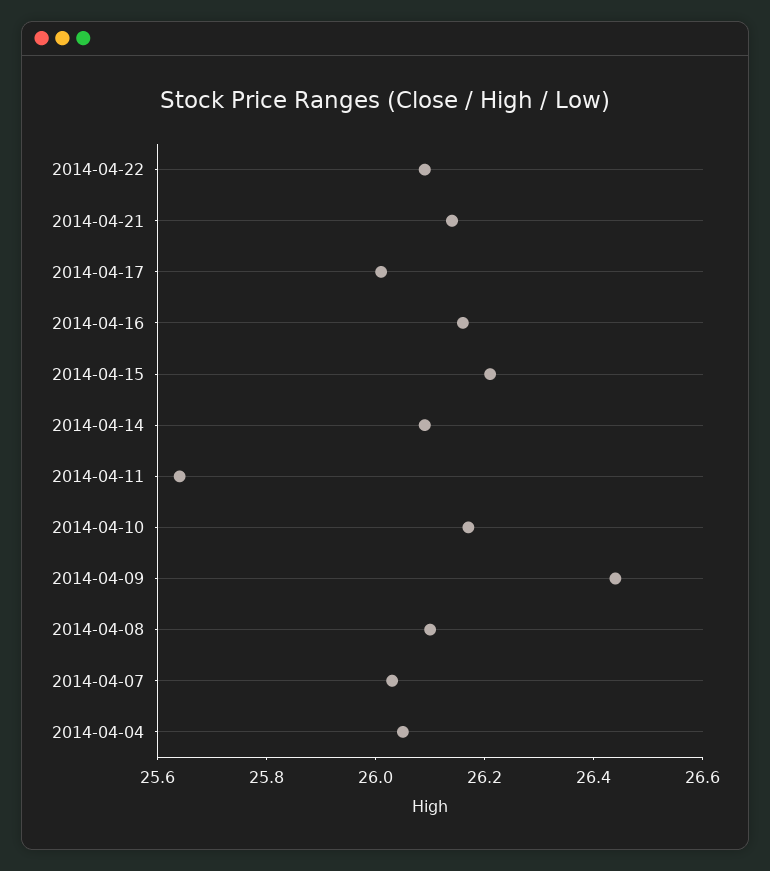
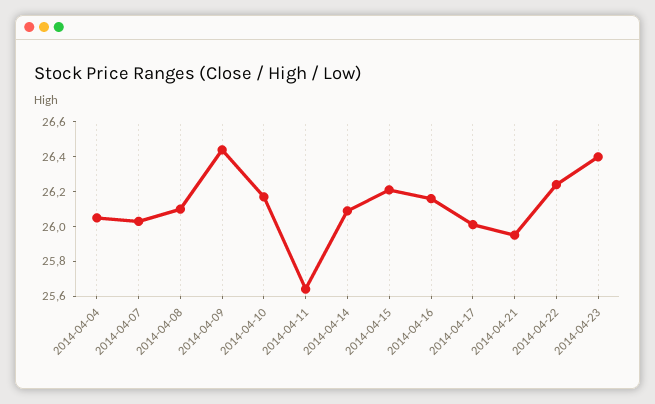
2014-04-22: 26.1 -> 26.25
2014-04-21: 26.15 -> 25.95
2014-04-23: none -> 26.4

